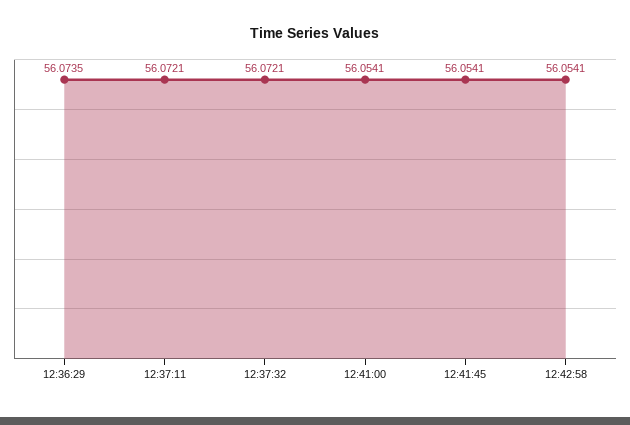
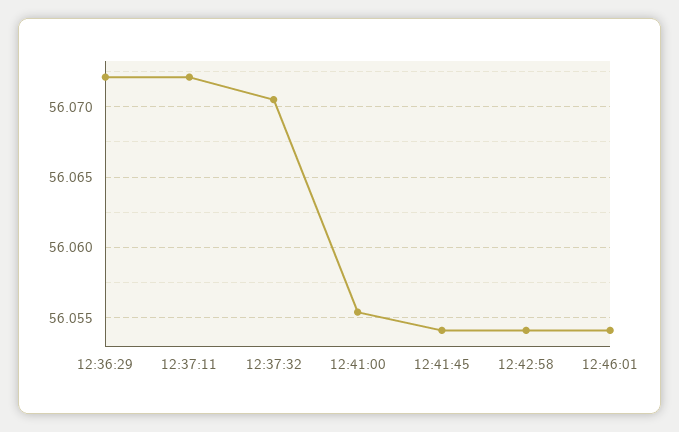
12:36:29: 56.0735 -> 56.072
12:37:32: 56.0721 -> 56.0705
12:41:00: 56.0541 -> 56.0555
12:46:01: none -> 56.054

